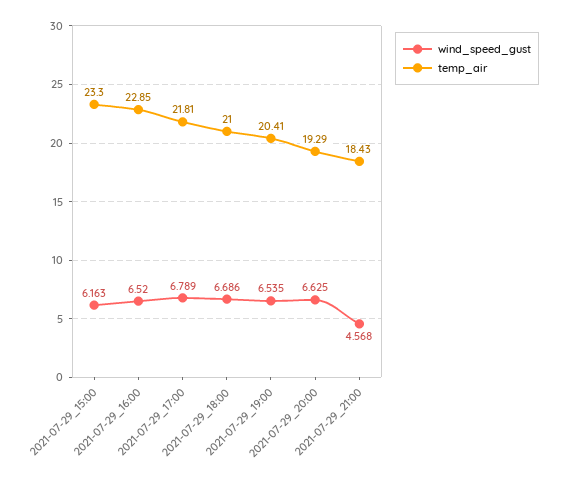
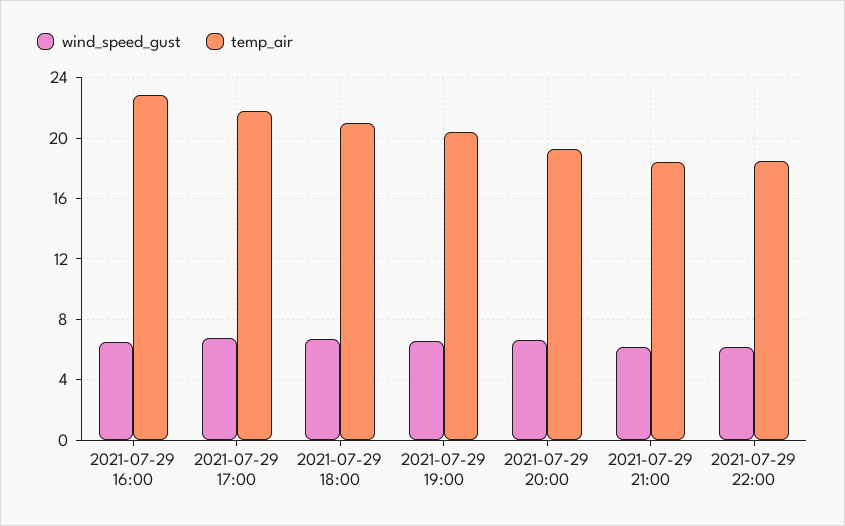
wind_speed_gust, 2021-07-29_15:00: 6.163 -> none
temp_air, 2021-07-29_15:00: 23.3 -> none
wind_speed_gust, 2021-07-29_21:00: 4.568 -> 6
wind_speed_gust, 2021-07-29 22:00: none -> 6
temp_air, 2021-07-29 22:00: none -> 18.5

